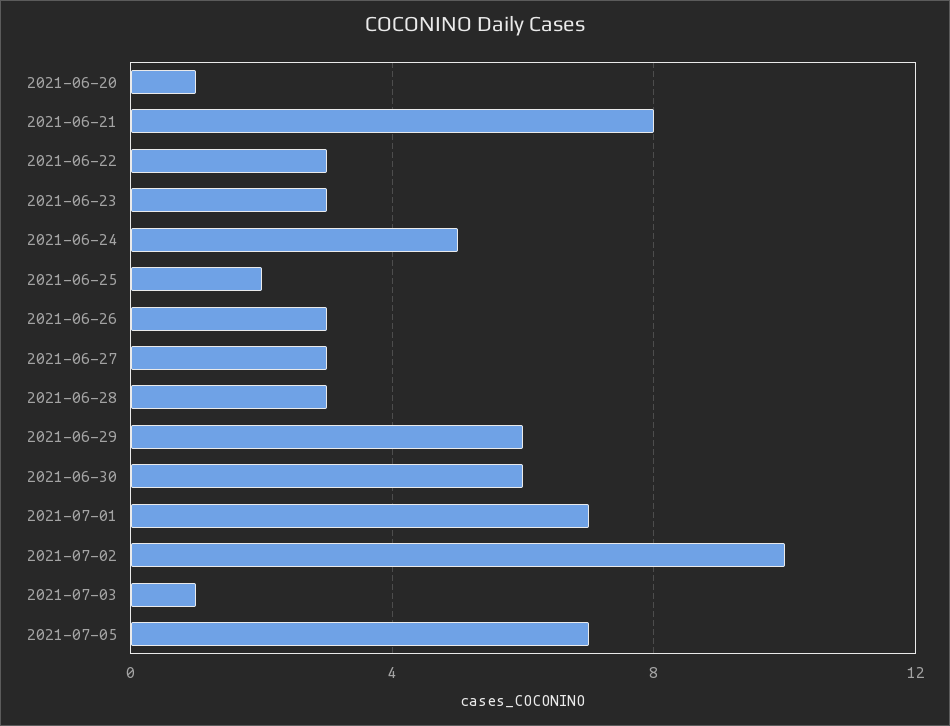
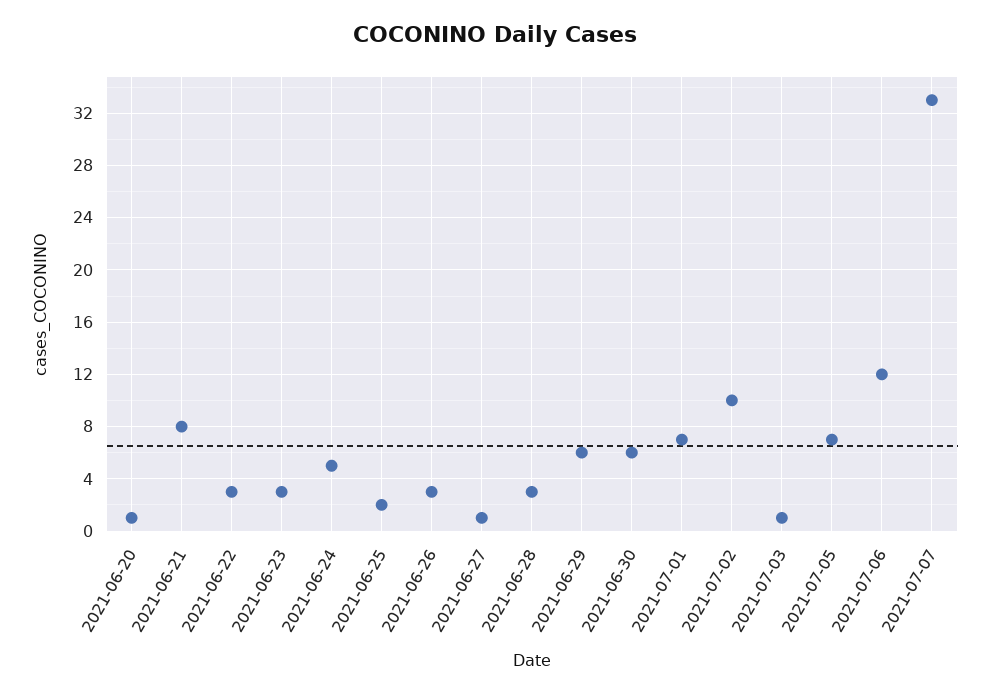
2021-06-27: 3 -> 1
2021-07-06: none -> 12
2021-07-07: none -> 33

